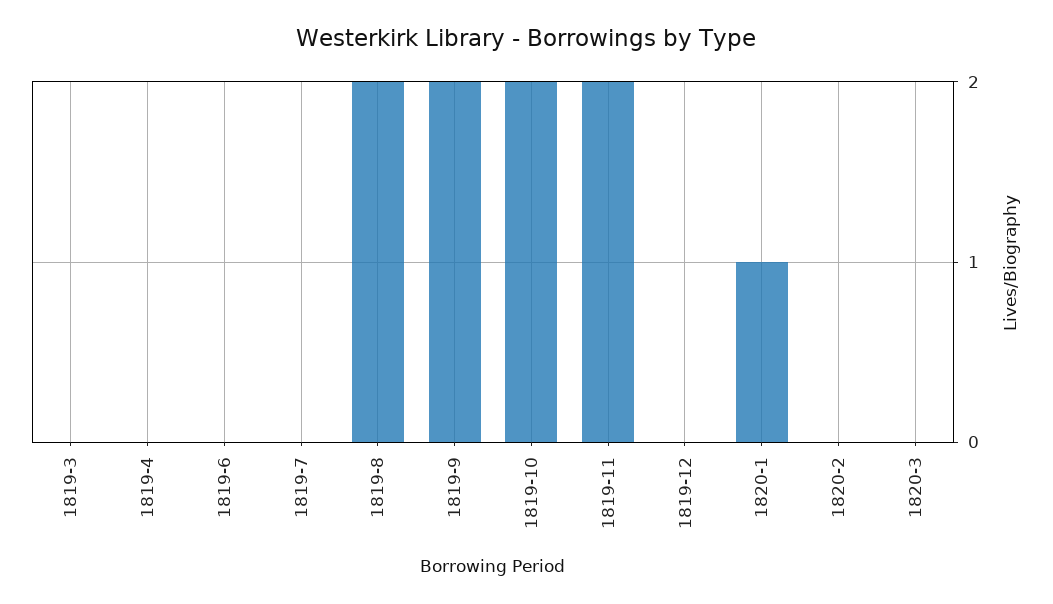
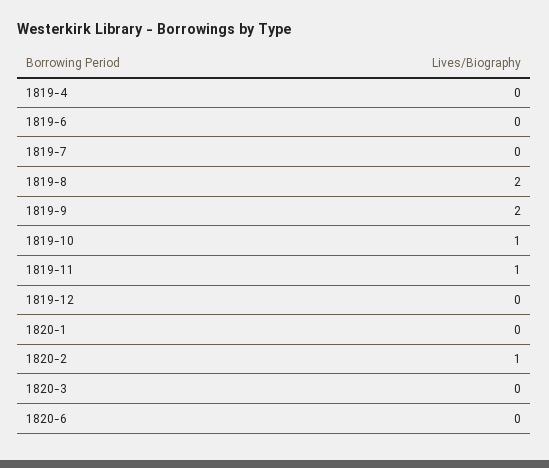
1819-3: 0 -> none
1819-10: 2 -> 1
1819-11: 2 -> 1
1820-1: 1 -> 0
1820-2: 0 -> 1
1820-6: none -> 0

